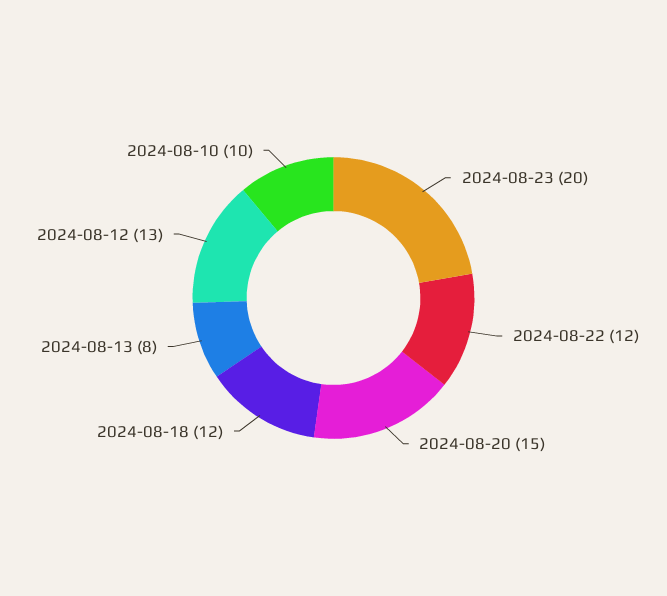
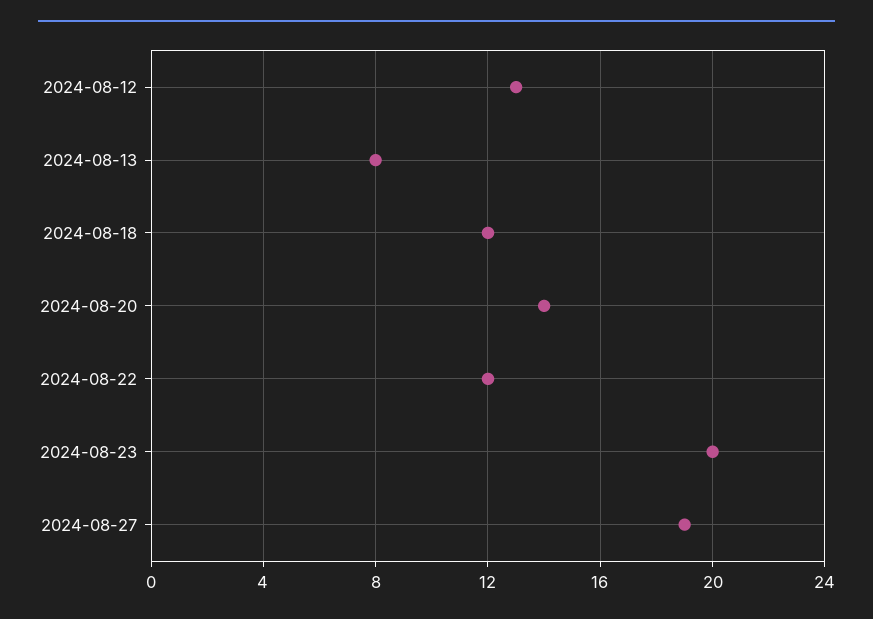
2024-08-20: 15 -> 14
2024-08-10: 10 -> none
2024-08-27: none -> 19

